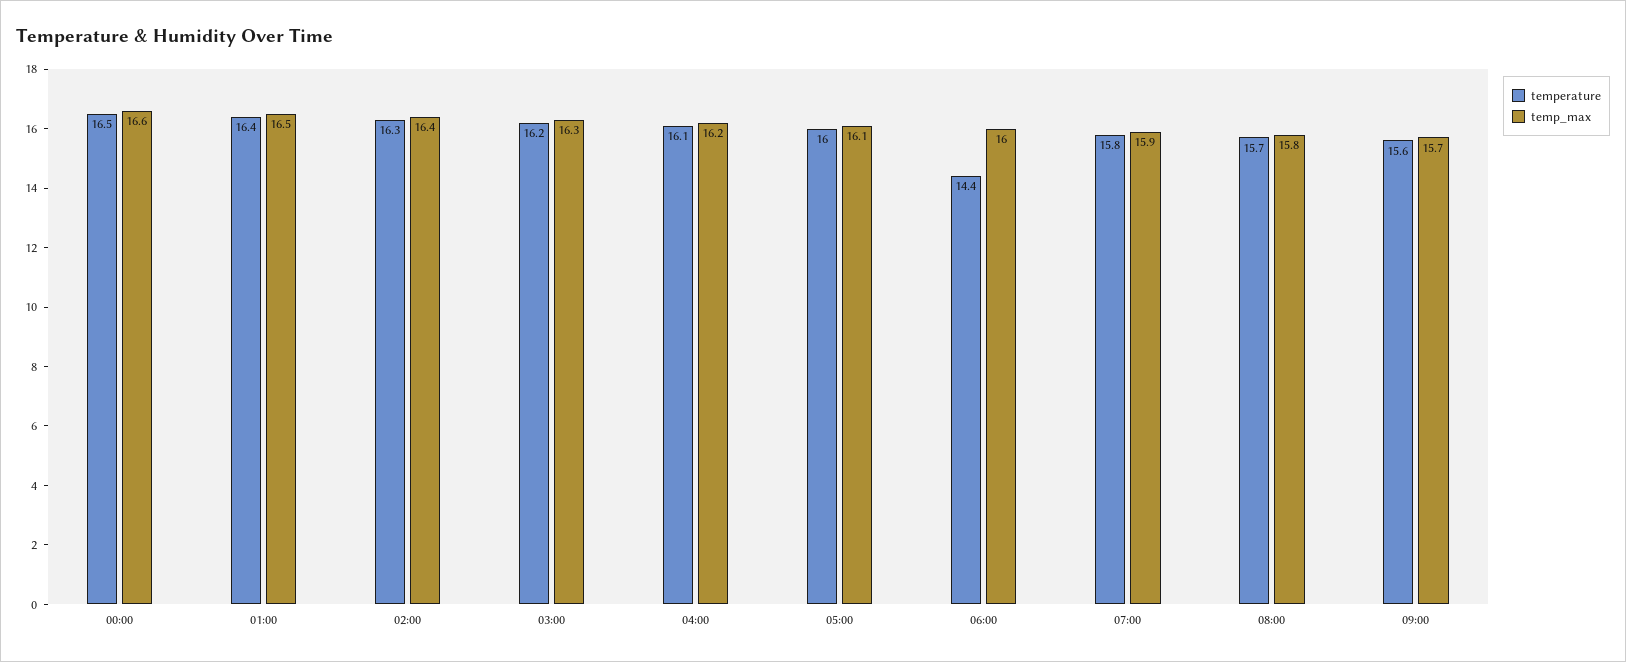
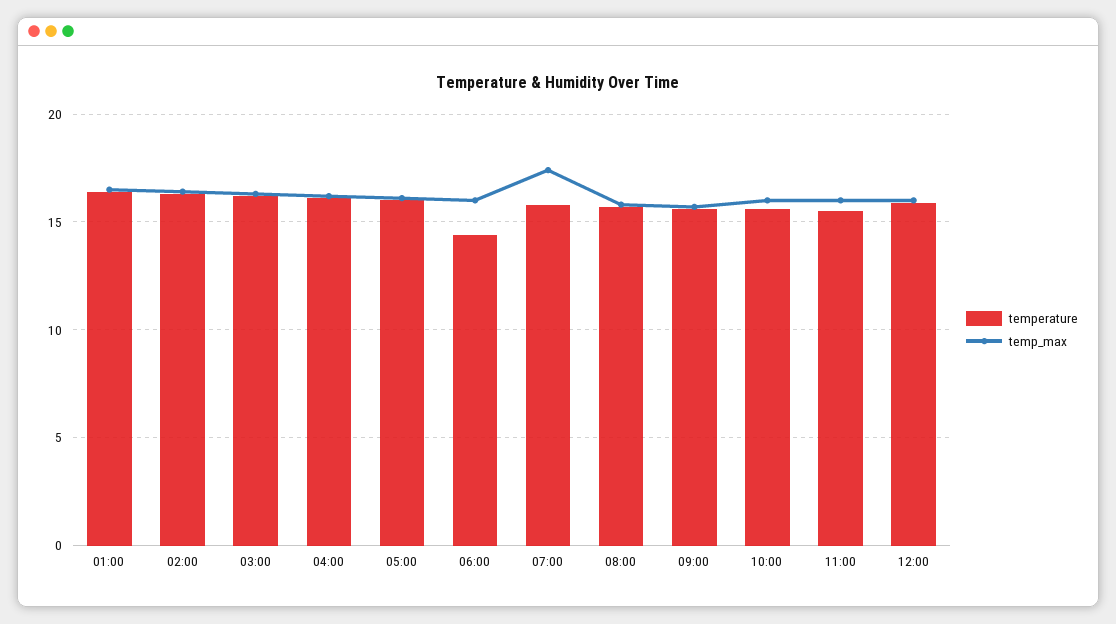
temperature, 00:00: 16.5 -> none
temp_max, 00:00: 16.6 -> none
temp_max, 07:00: 15.9 -> 17.5
temperature, 10:00: none -> 15.5
temp_max, 10:00: none -> 16
temperature, 11:00: none -> 15.5
temp_max, 11:00: none -> 16
temperature, 12:00: none -> 16
temp_max, 12:00: none -> 16

